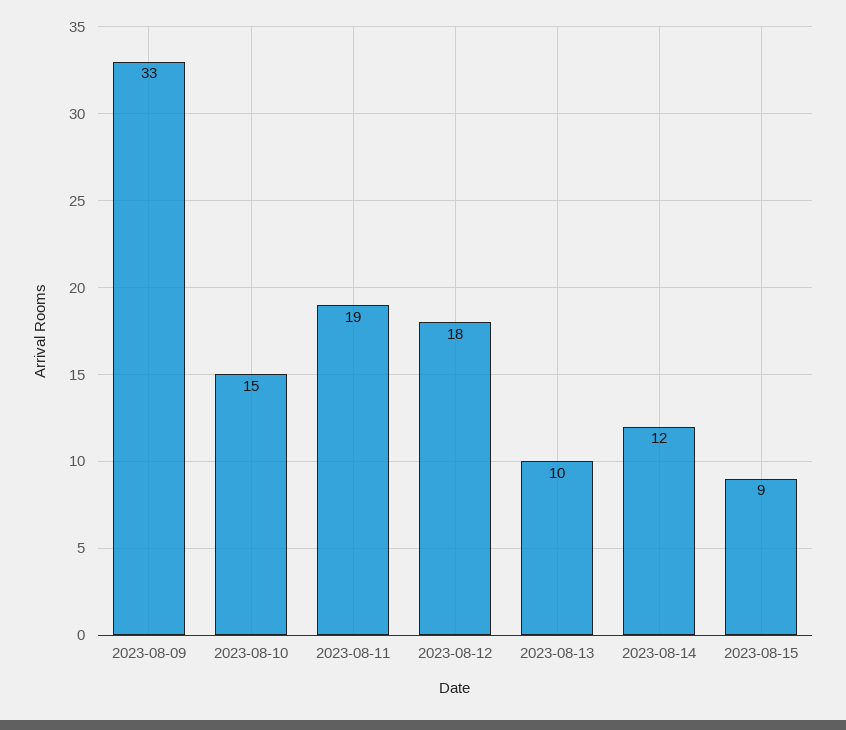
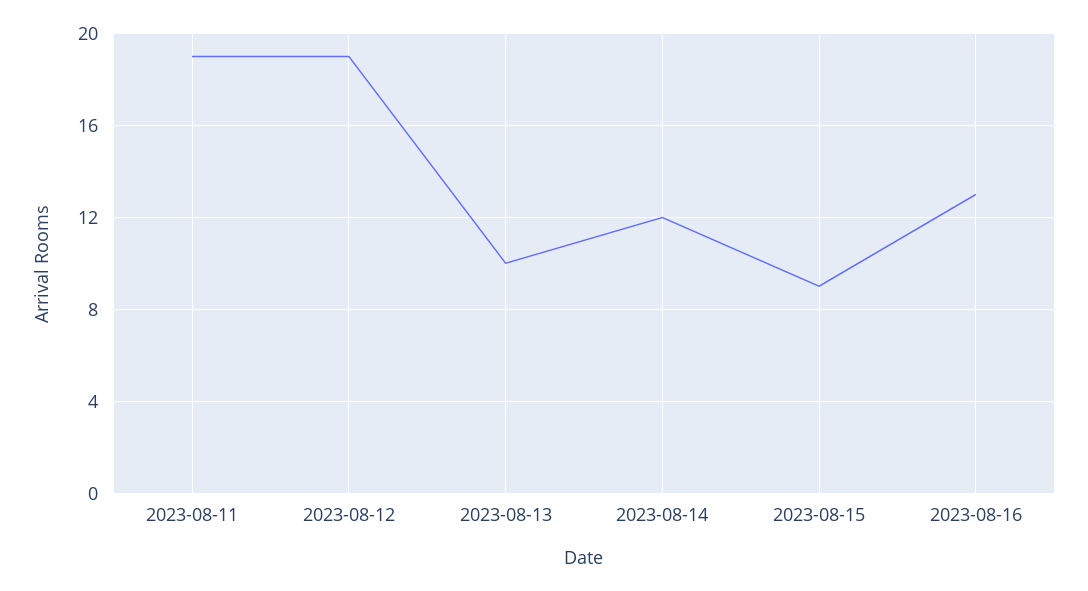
2023-08-09: 33 -> none
2023-08-10: 15 -> none
2023-08-12: 18 -> 19
2023-08-16: none -> 13

